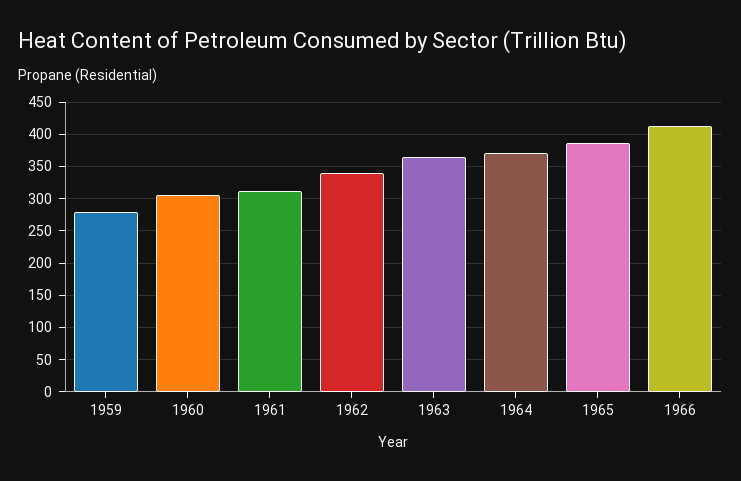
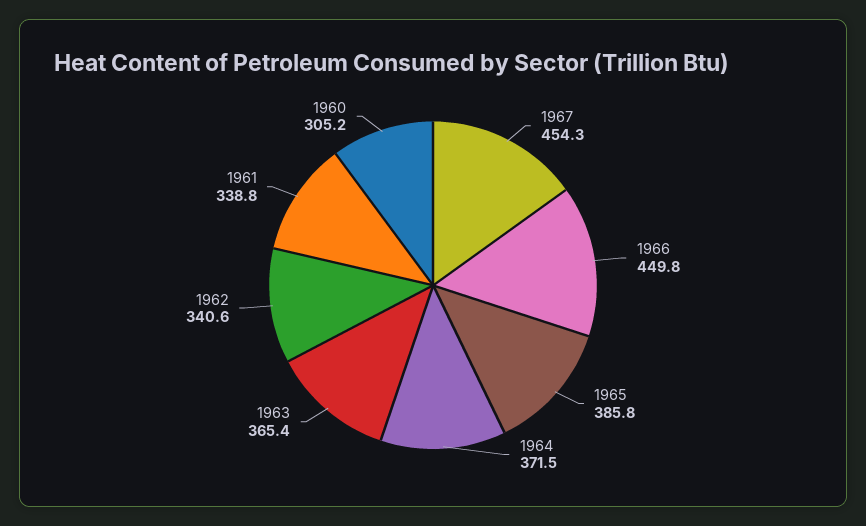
1959: 280 -> none
1961: 310 -> 338.8
1966: 410 -> 449.8
1967: none -> 454.3

